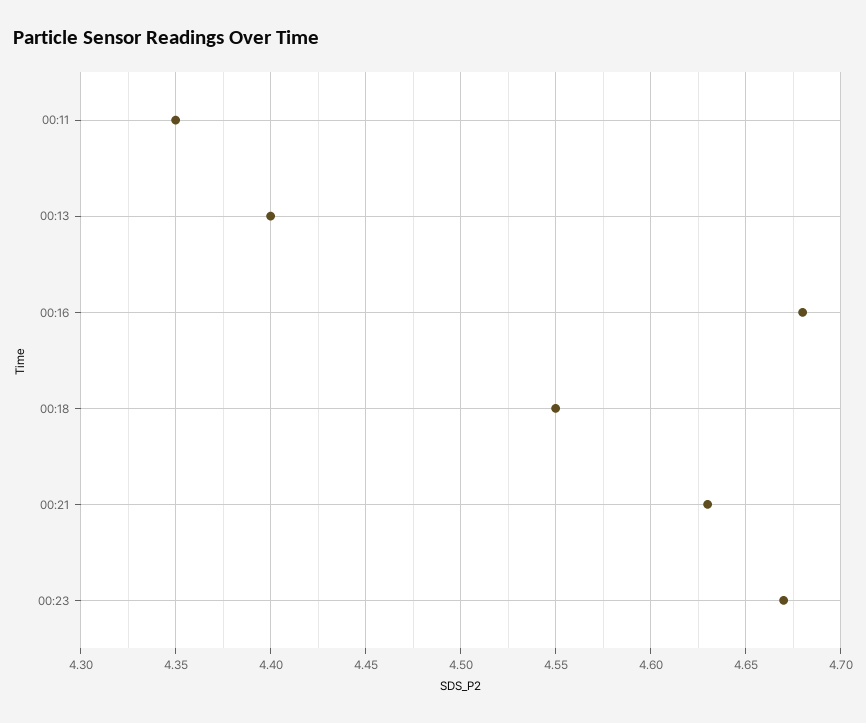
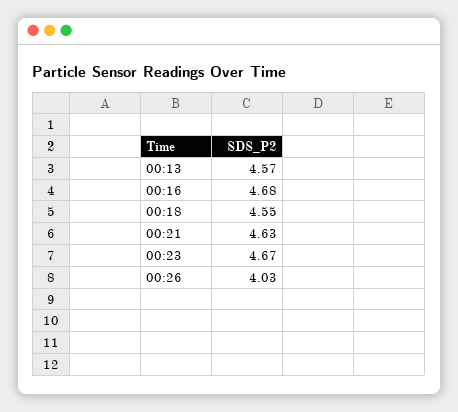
00:11: 4.35 -> none
00:13: 4.4 -> 4.57
00:26: none -> 4.03

